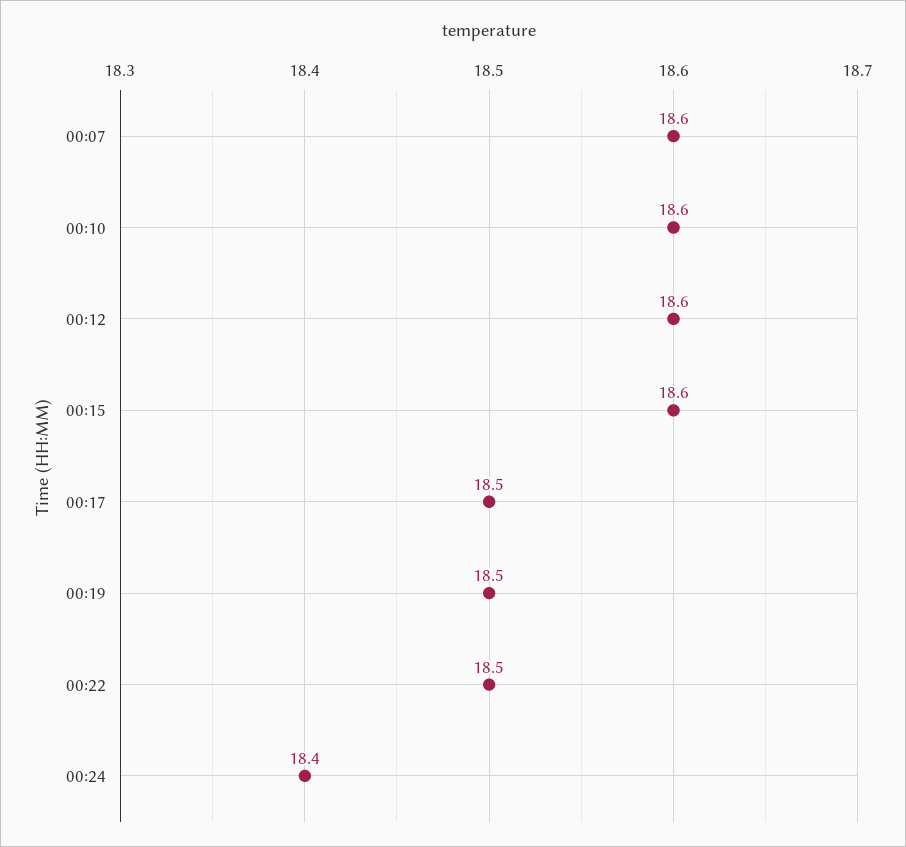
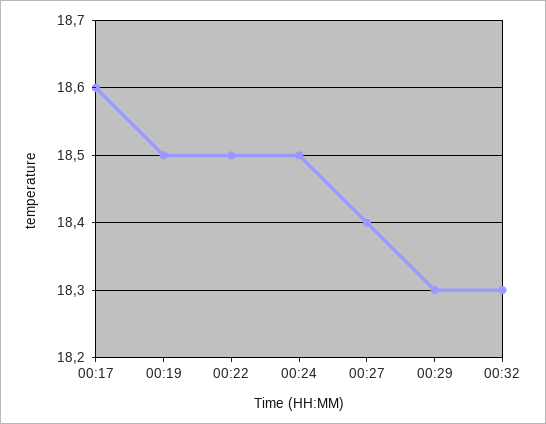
00:07: 18.6 -> none
00:10: 18.6 -> none
00:12: 18.6 -> none
00:15: 18.6 -> none
00:17: 18.5 -> 18.6
00:24: 18.4 -> 18.5
00:27: none -> 18.4
00:29: none -> 18.3
00:32: none -> 18.3

